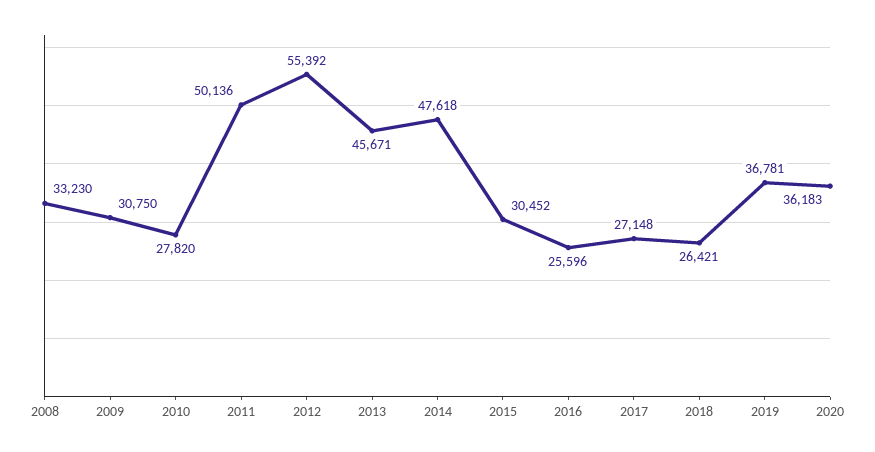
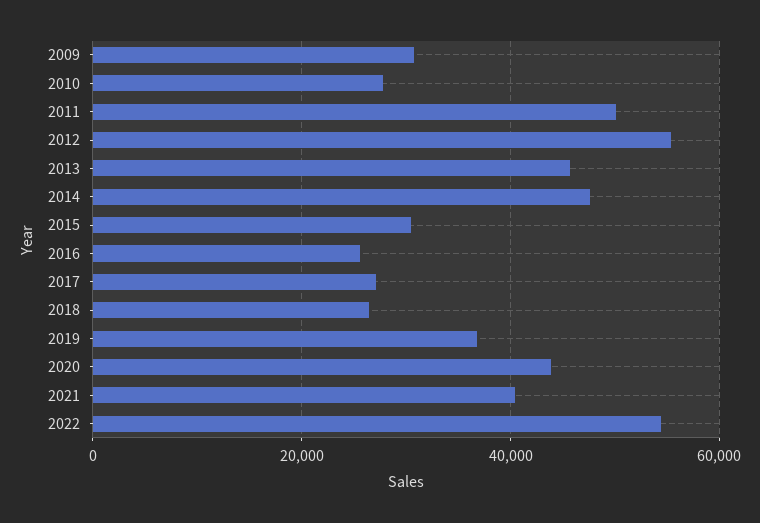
2008: 33230 -> none
2020: 36183 -> 44000
2021: none -> 40000
2022: none -> 54000

